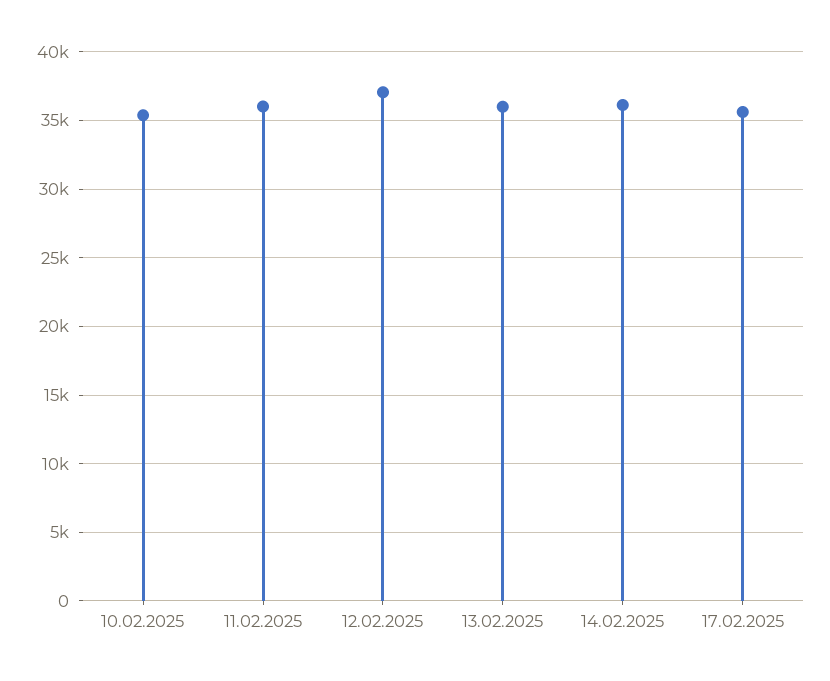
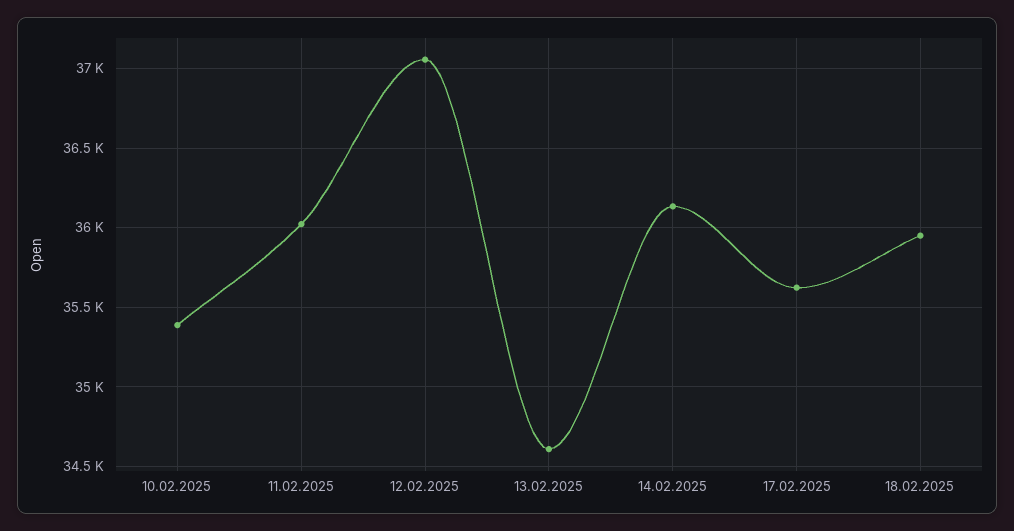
13.02.2025: 36000 -> 34600
18.02.2025: none -> 35950

